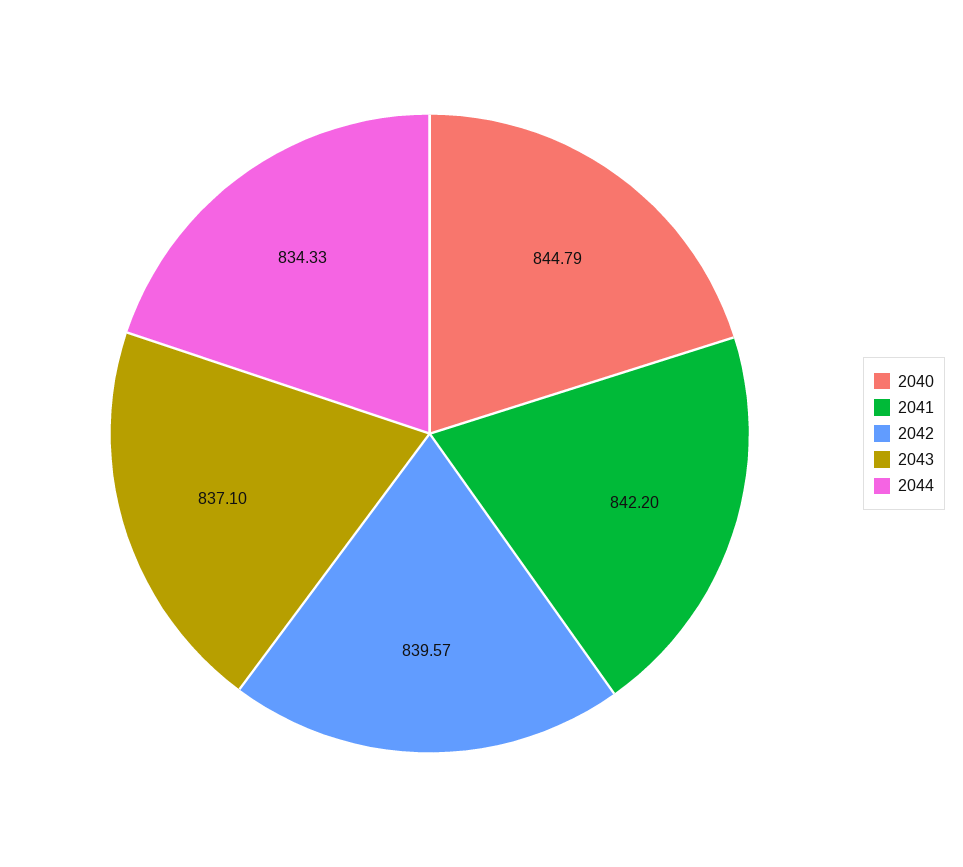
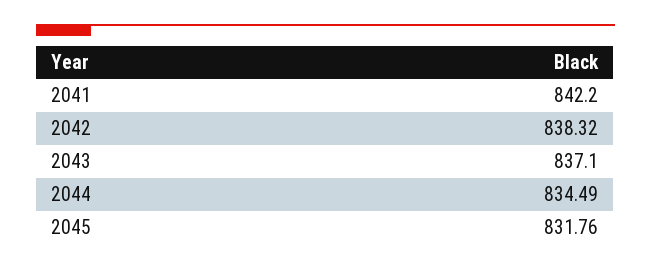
2040: 844.79 -> none
2042: 839.57 -> 838.32
2044: 834.33 -> 834.49
2045: none -> 831.76

